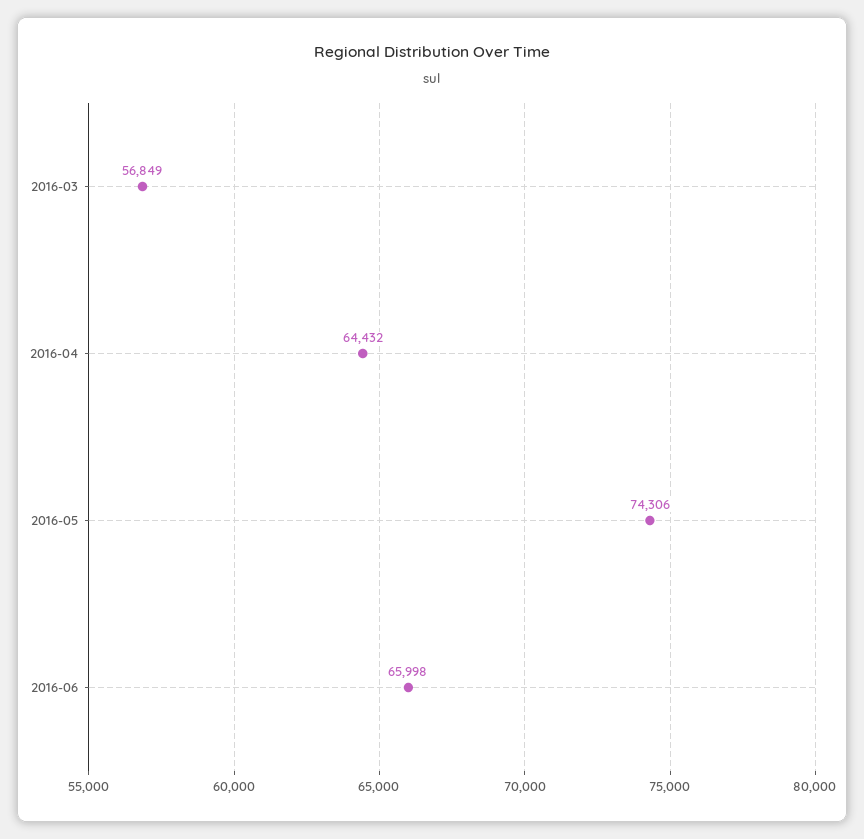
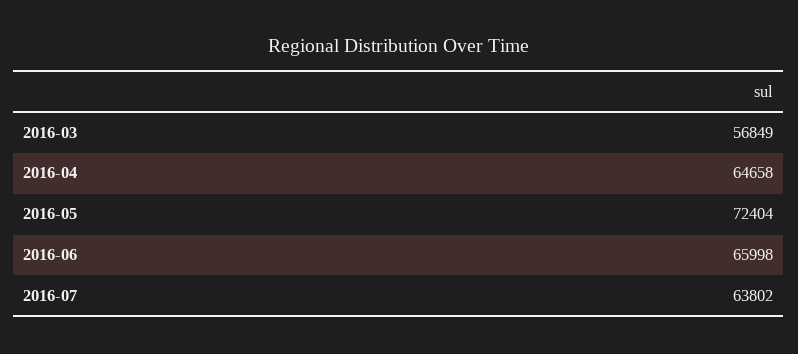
2016-04: 64432 -> 64658
2016-05: 74306 -> 72404
2016-07: none -> 63802

